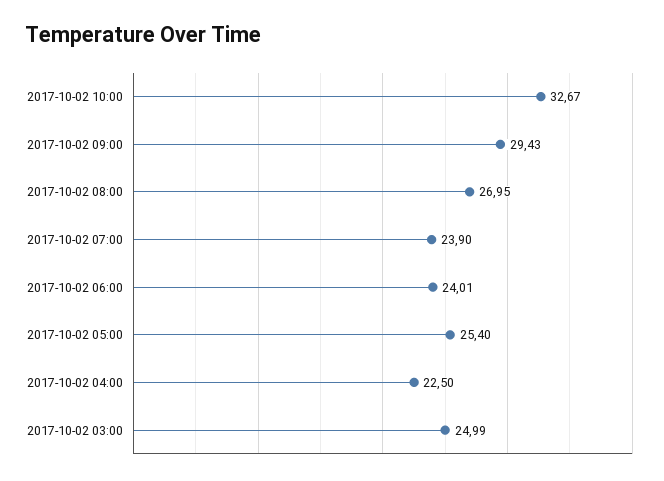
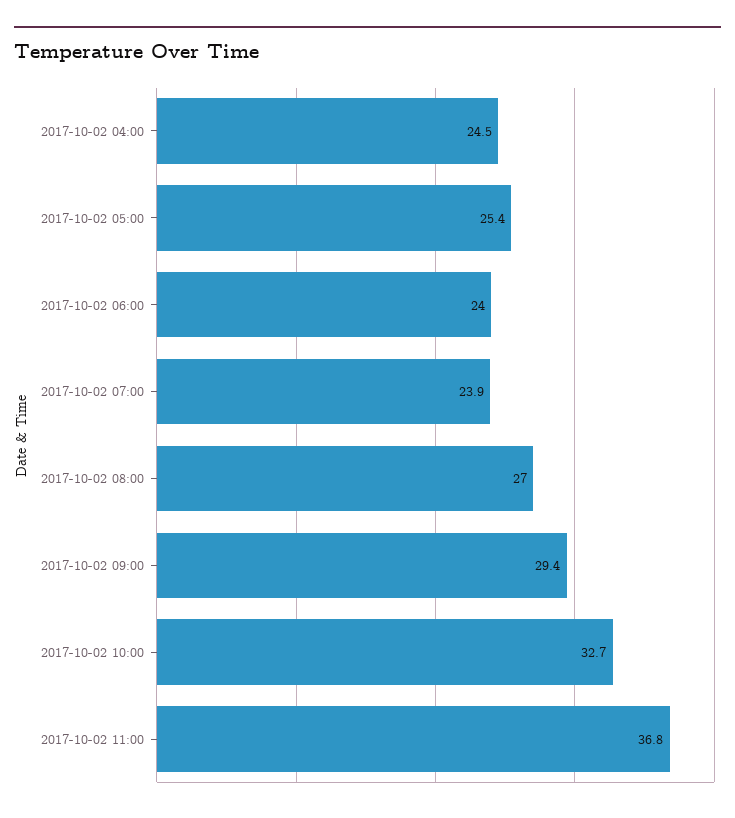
2017-10-02 04:00: 22.5 -> 24.5
2017-10-02 03:00: 24.99 -> none
2017-10-02 11:00: none -> 36.8

